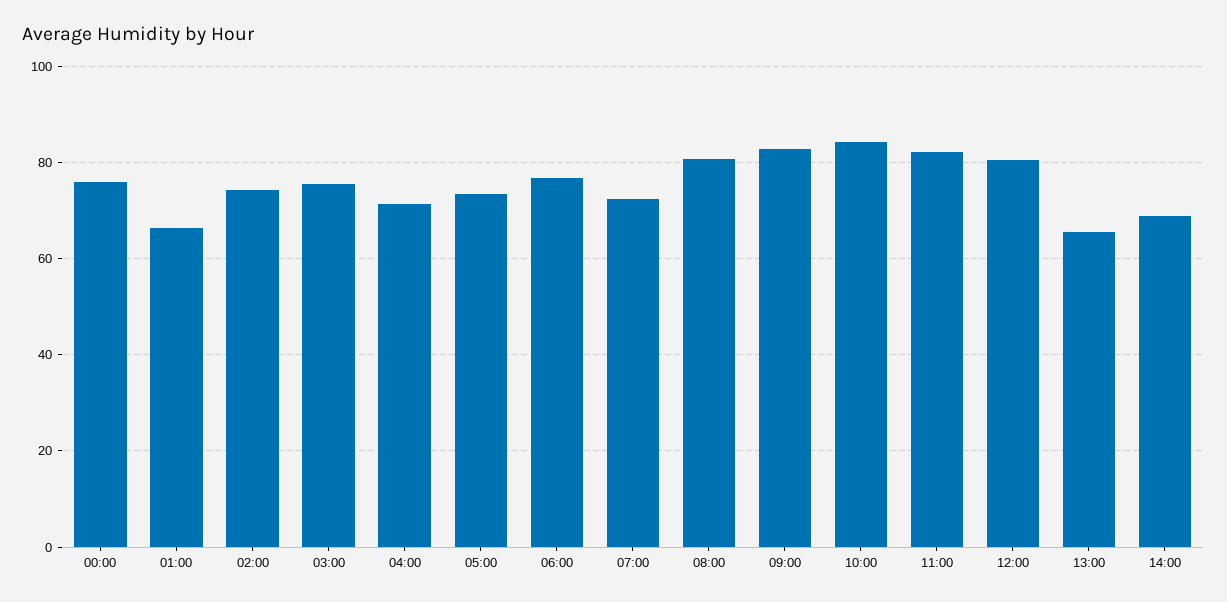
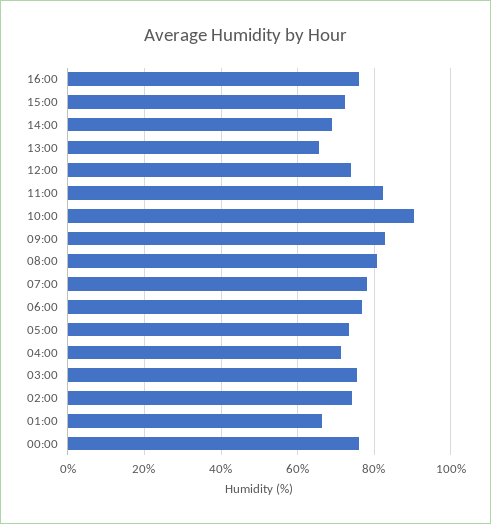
07:00: 72 -> 78
10:00: 84 -> 90
12:00: 80 -> 74
16:00: none -> 76
15:00: none -> 72

